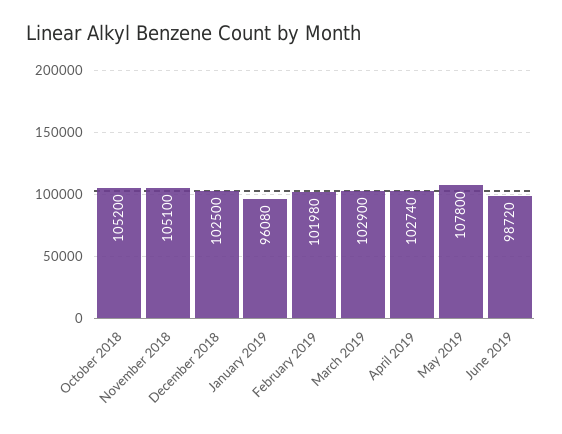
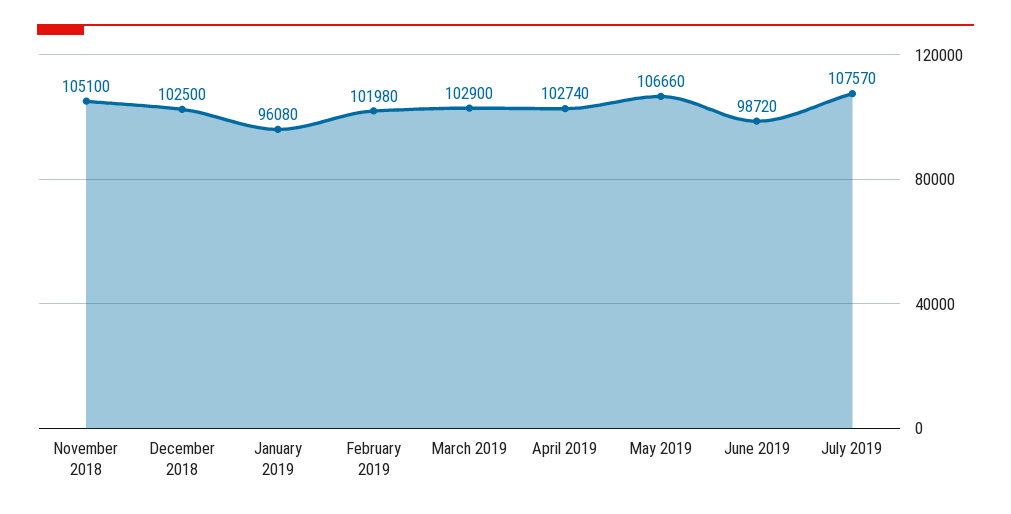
October 2018: 105200 -> none
May 2019: 107800 -> 106660
July 2019: none -> 107570

